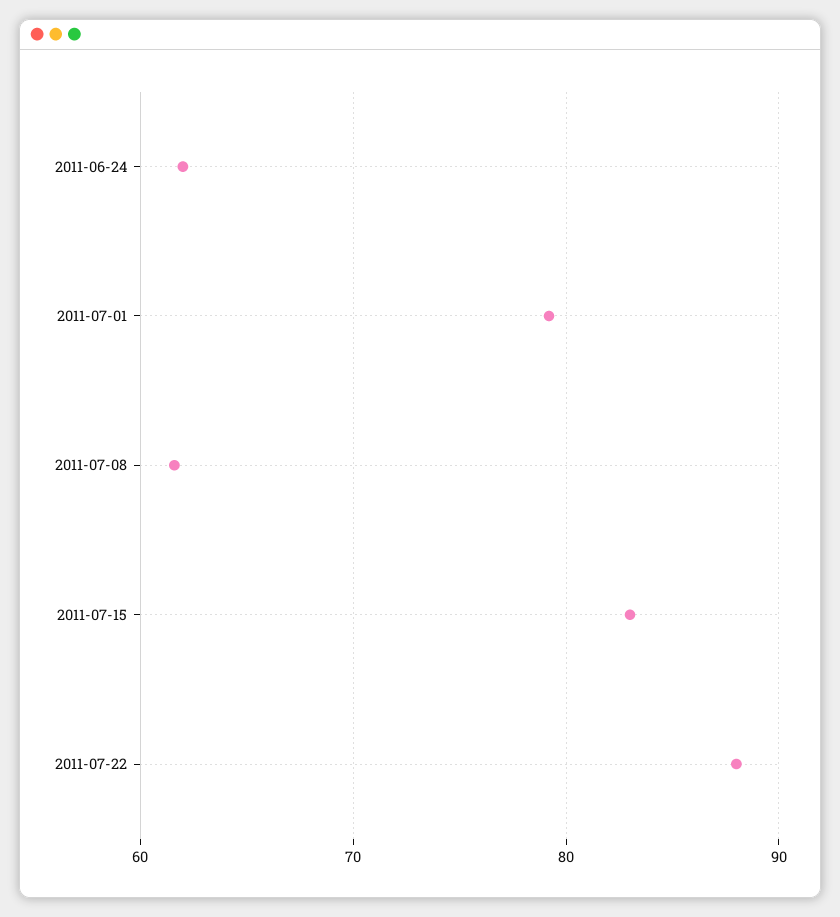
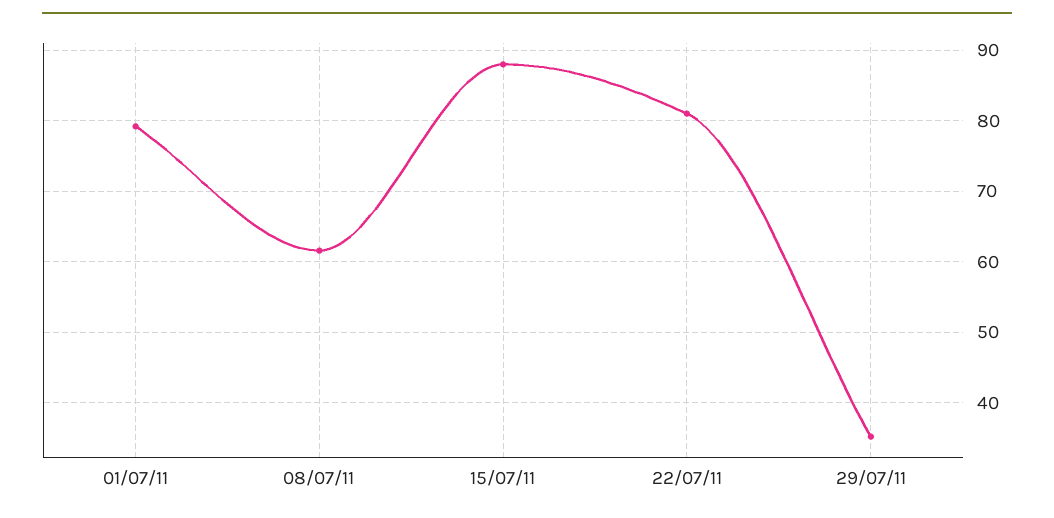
2011-06-24: 62 -> none
2011-07-15: 83 -> 88
2011-07-22: 88 -> 81
29/07/11: none -> 35

